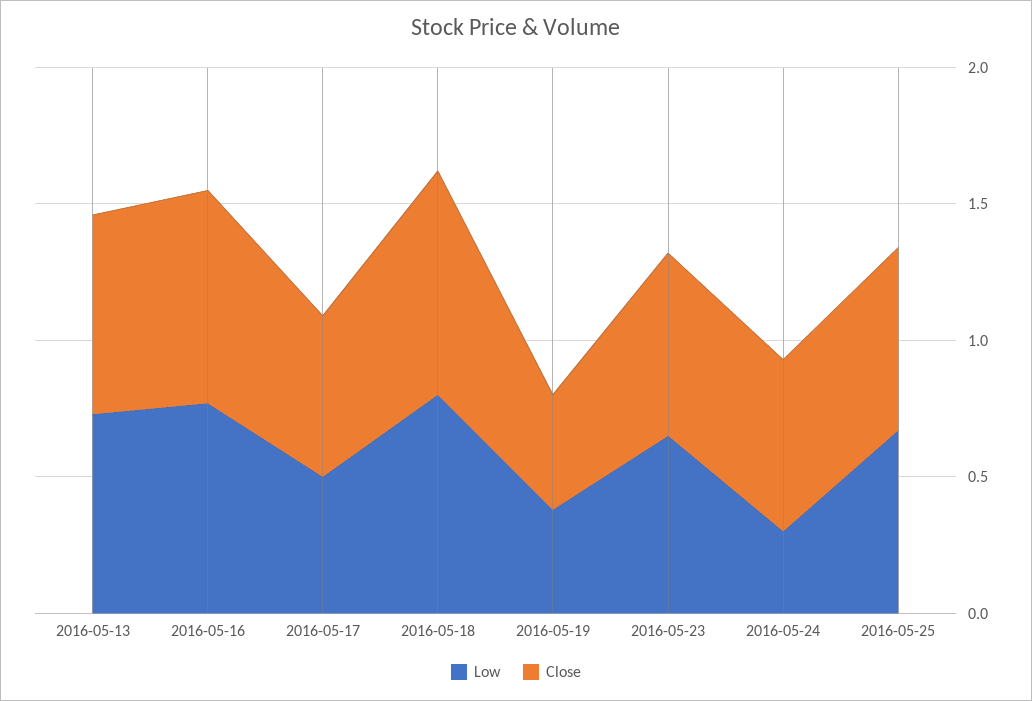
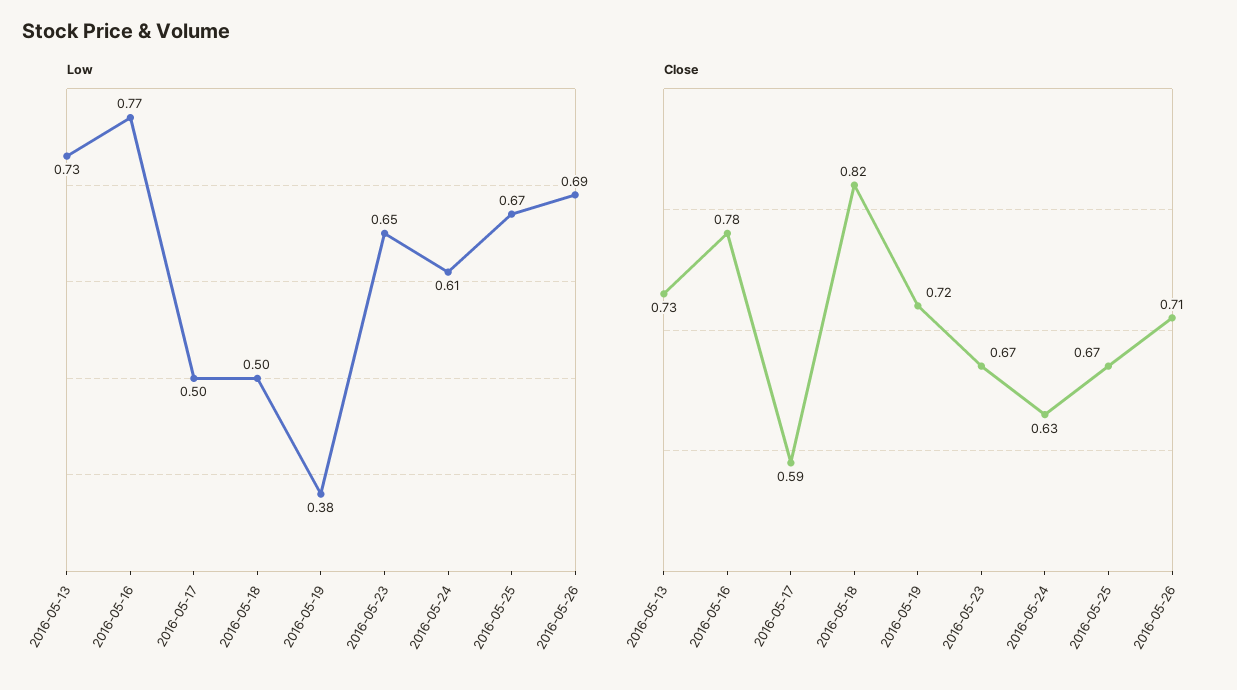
Low, 2016-05-18: 0.8 -> 0.5
Close, 2016-05-19: 0.4 -> 0.72
Low, 2016-05-24: 0.3 -> 0.61
Low, 2016-05-26: none -> 0.69
Close, 2016-05-26: none -> 0.71

